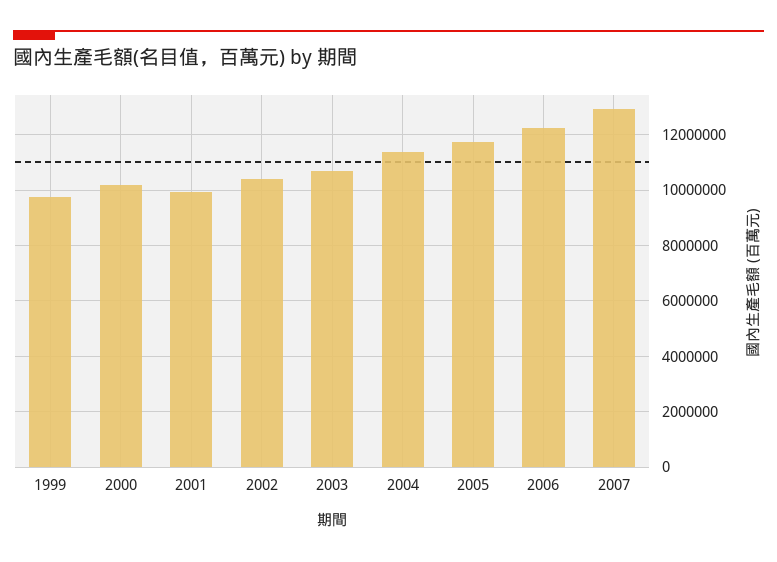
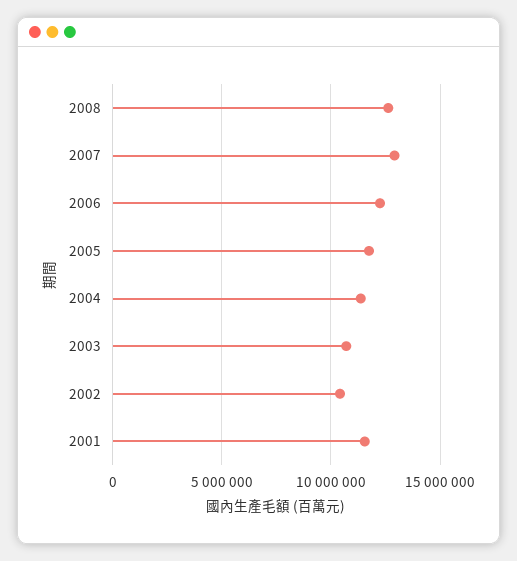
1999: 9750000 -> none
2000: 10250000 -> none
2001: 10000000 -> 11500000
2008: none -> 12500000

